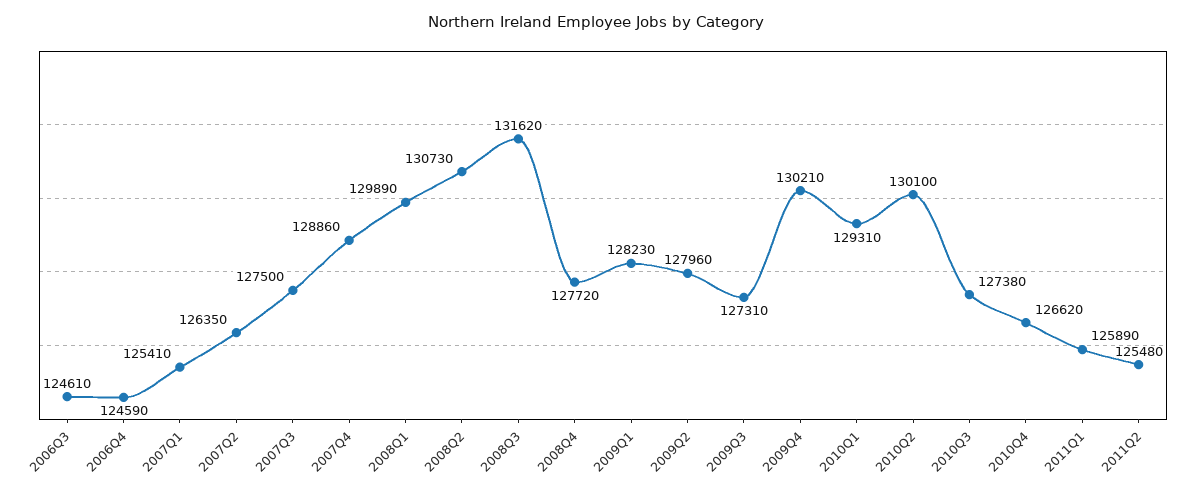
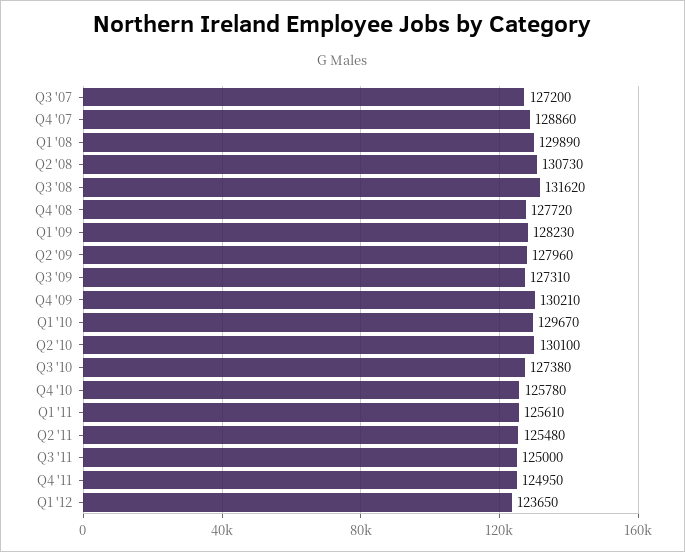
2006Q3: 124610 -> none
2006Q4: 124590 -> none
2007Q1: 125410 -> none
2007Q2: 126350 -> none
2007Q3: 127500 -> 127200
2010Q1: 129310 -> 129670
2010Q4: 126620 -> 125780
2011Q1: 125890 -> 125610
Q3 '11: none -> 125000
Q4 '11: none -> 124950
Q1 '12: none -> 123650

